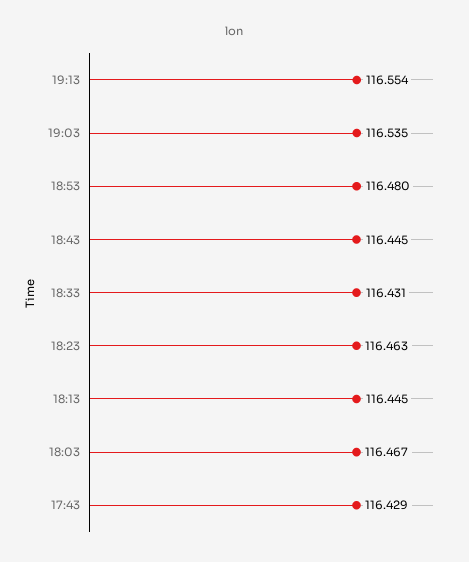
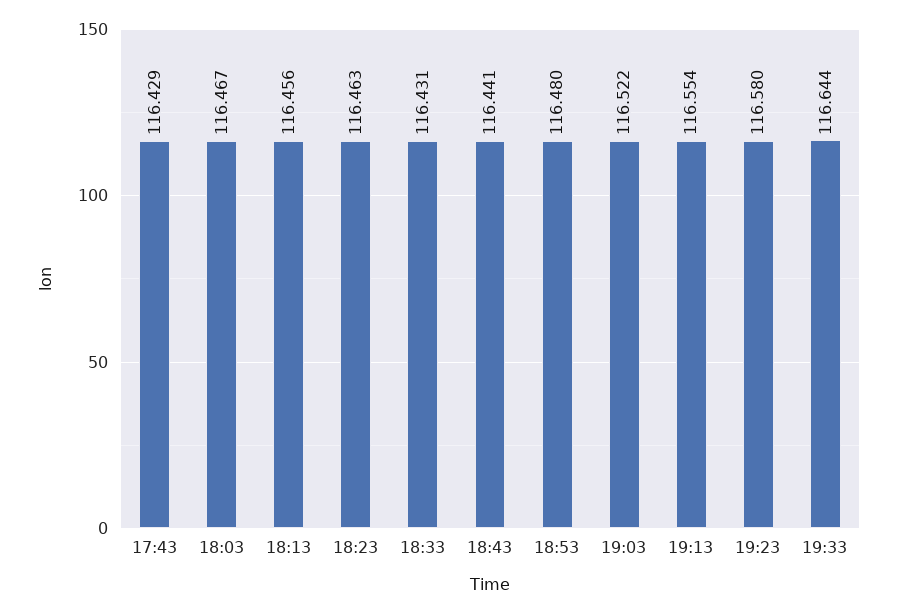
19:03: 116.535 -> 116.522
18:43: 116.445 -> 116.441
18:13: 116.445 -> 116.456
19:23: none -> 116.58
19:33: none -> 116.644

